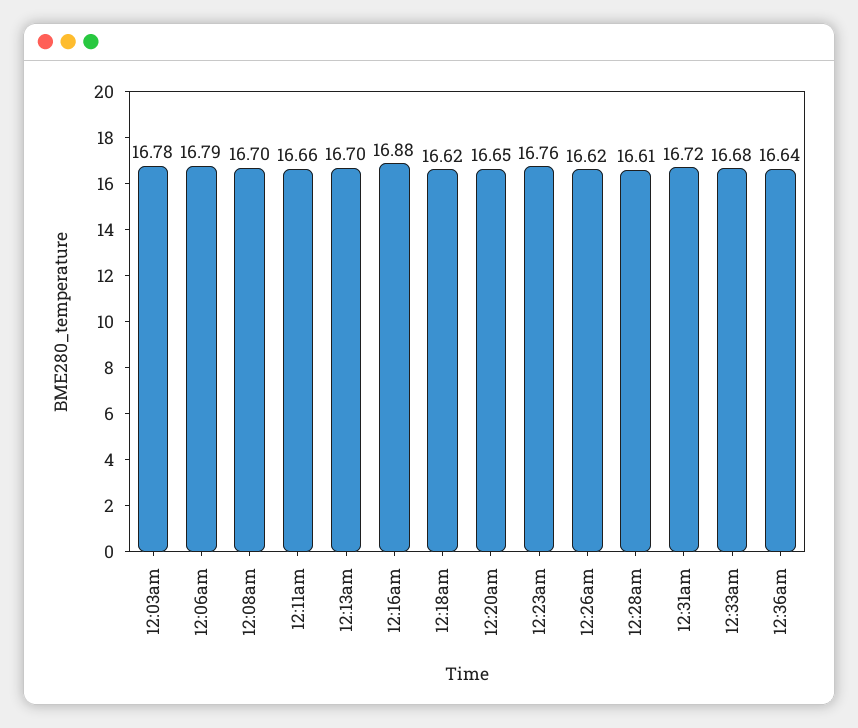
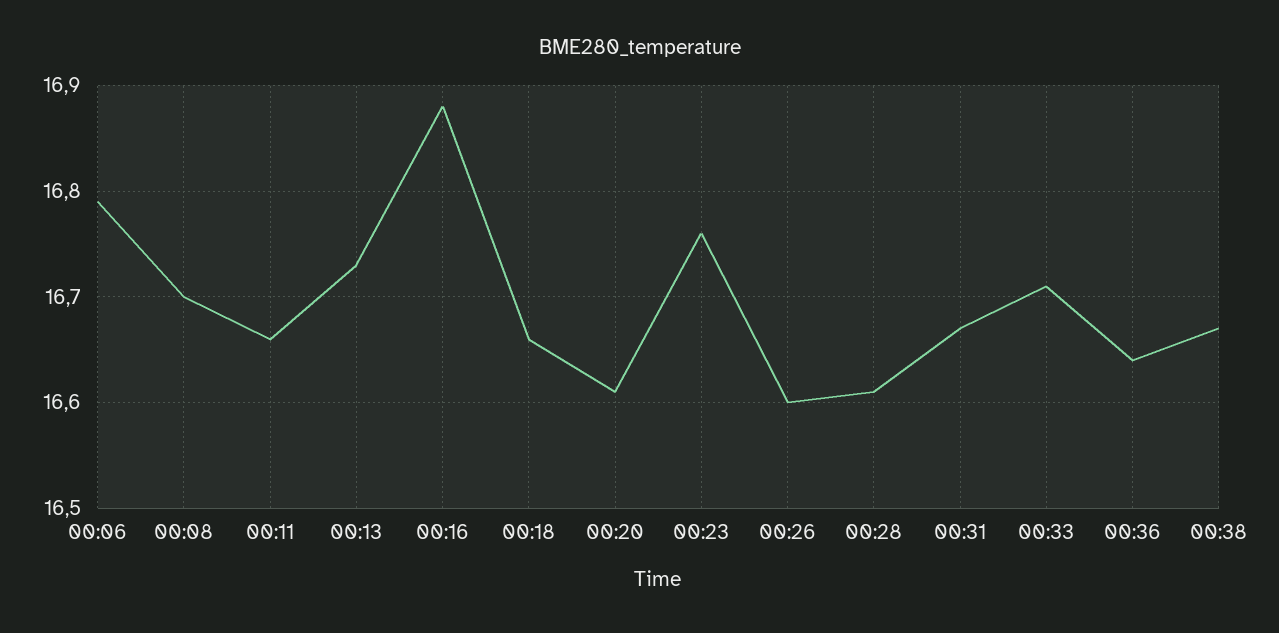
12:03am: 16.78 -> none
12:13am: 16.7 -> 16.73
12:18am: 16.62 -> 16.66
12:20am: 16.65 -> 16.61
12:26am: 16.62 -> 16.6
12:31am: 16.72 -> 16.67
12:33am: 16.68 -> 16.71
00:38: none -> 16.67

